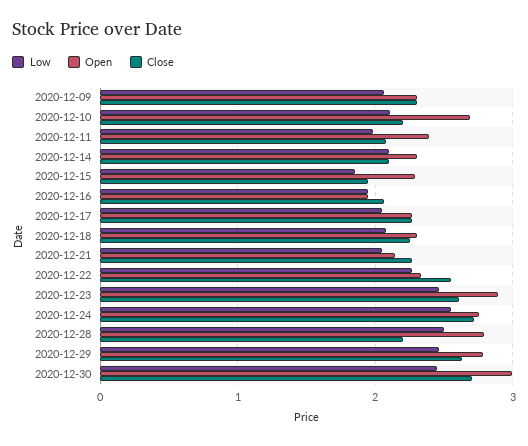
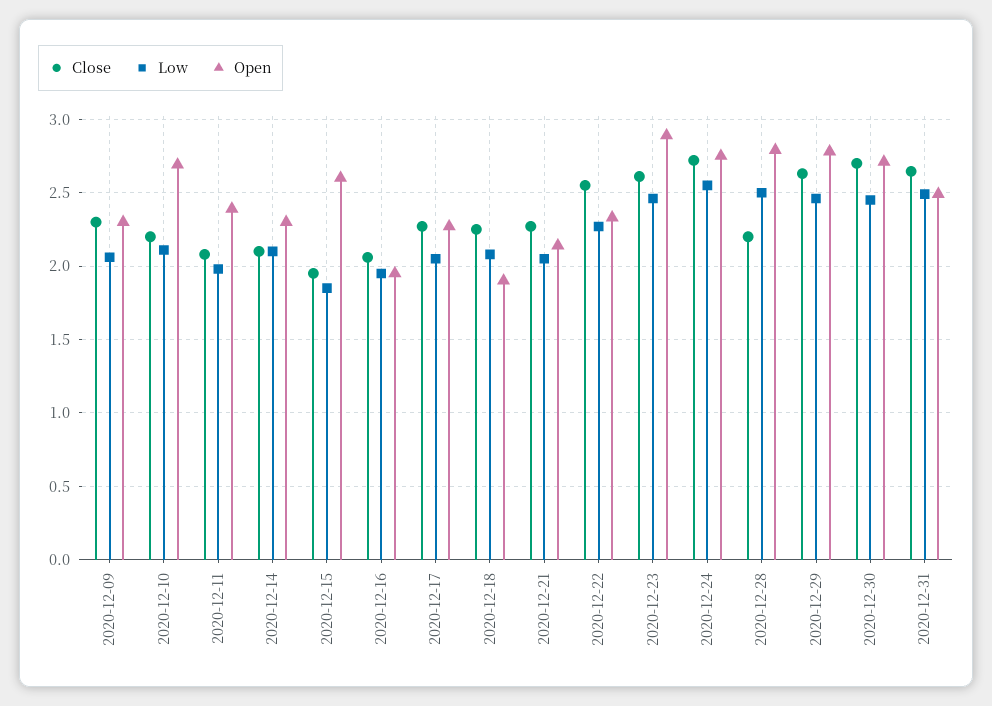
Open, 2020-12-15: 2.3 -> 2.6
Open, 2020-12-18: 2.3 -> 1.9
Open, 2020-12-30: 3 -> 2.7
Close, 2020-12-31: none -> 2.65
Low, 2020-12-31: none -> 2.5
Open, 2020-12-31: none -> 2.5

